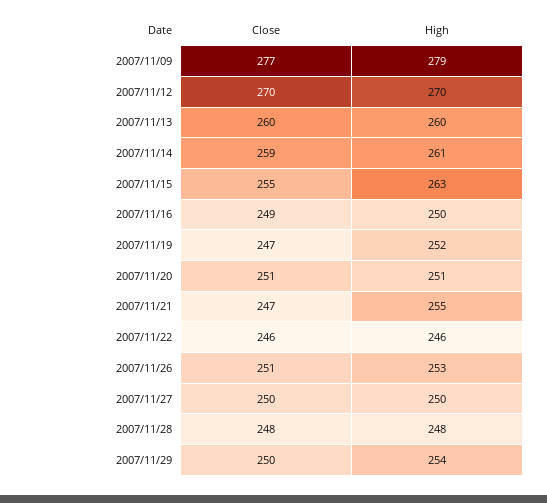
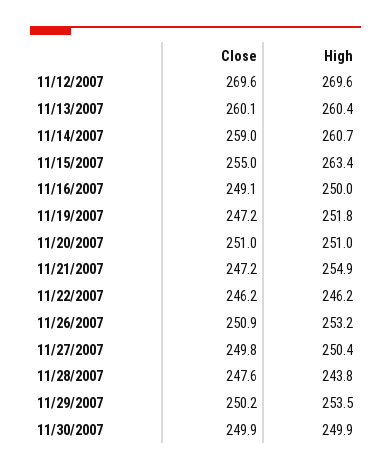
Close, 2007/11/09: 277 -> none
High, 2007/11/09: 279 -> none
High, 2007/11/28: 248 -> 243.8
Close, 11/30/2007: none -> 249.9
High, 11/30/2007: none -> 249.9

